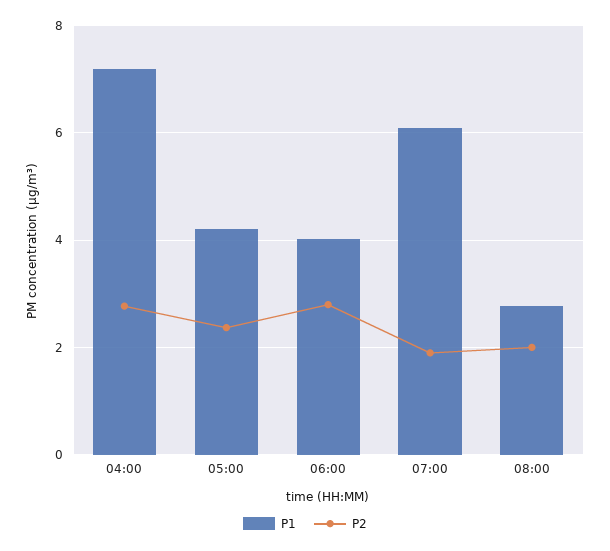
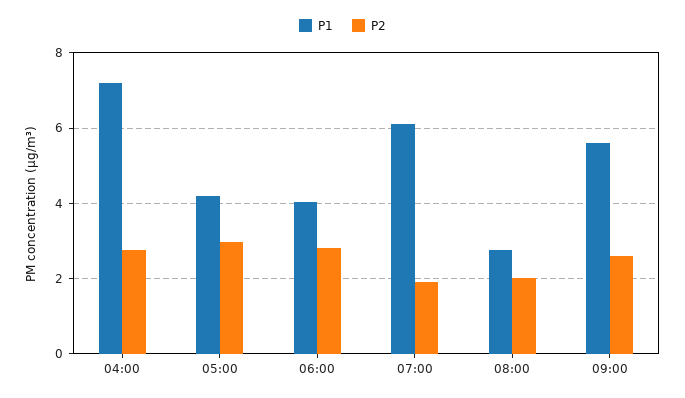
P2, 05:00: 2.4 -> 3
P1, 09:00: none -> 5.6
P2, 09:00: none -> 2.6

